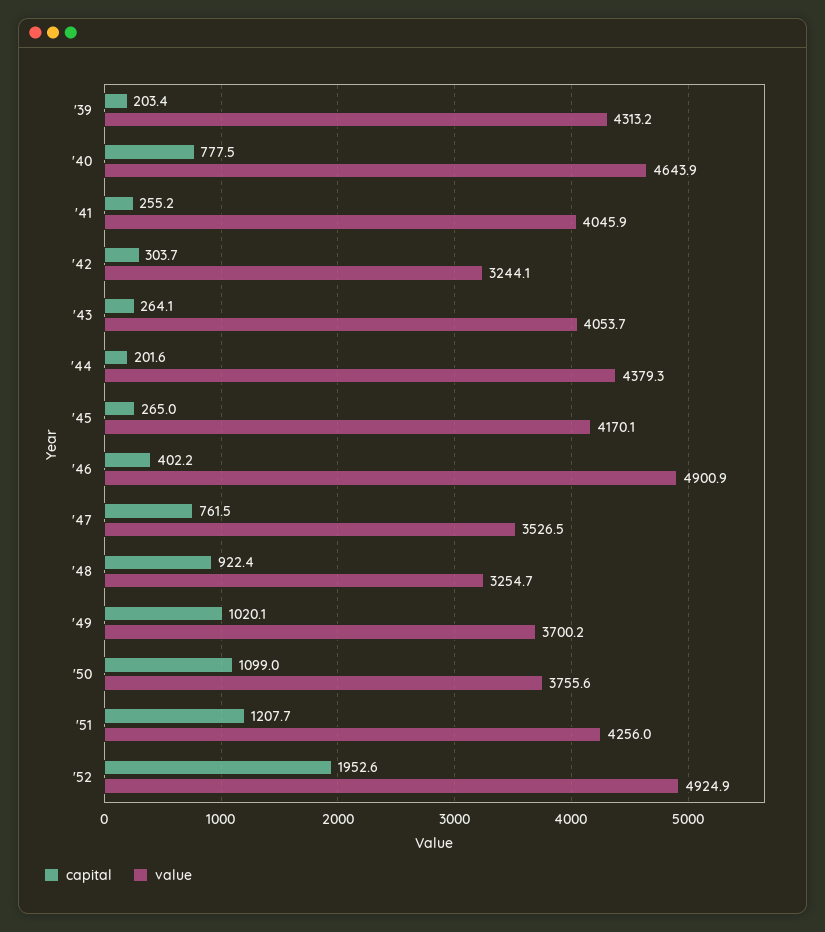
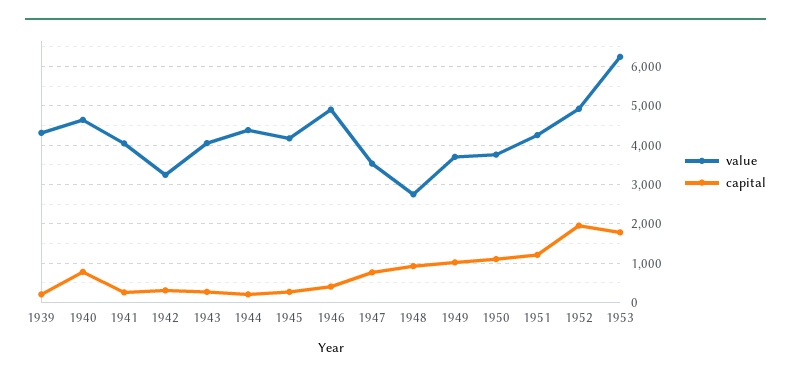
value, '48: 3254.7 -> 2800
value, 1953: none -> 6200
capital, 1953: none -> 1800

